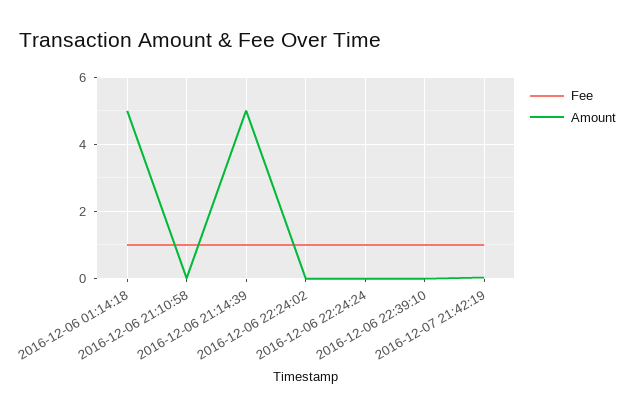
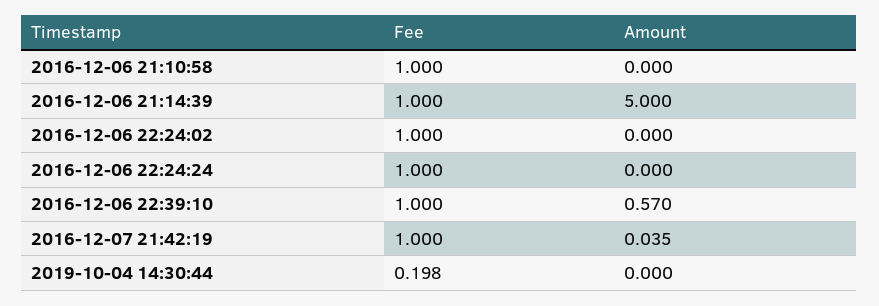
Fee, 2016-12-06 01:14:18: 1 -> none
Amount, 2016-12-06 01:14:18: 5 -> none
Amount, 2016-12-06 22:39:10: 0 -> 0.57
Fee, 2019-10-04 14:30:44: none -> 0.198
Amount, 2019-10-04 14:30:44: none -> 0

